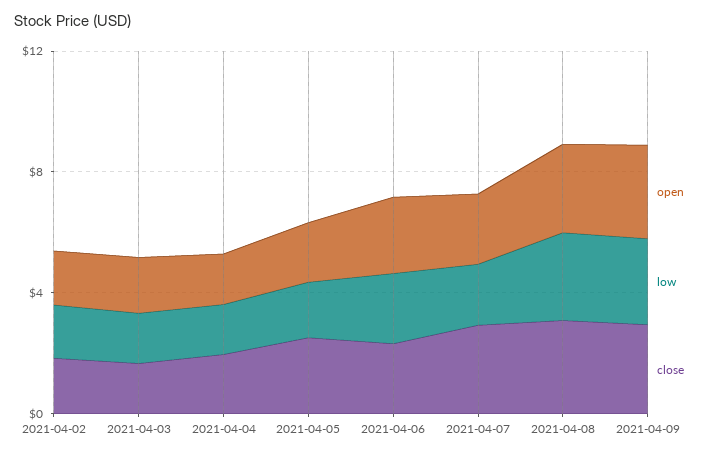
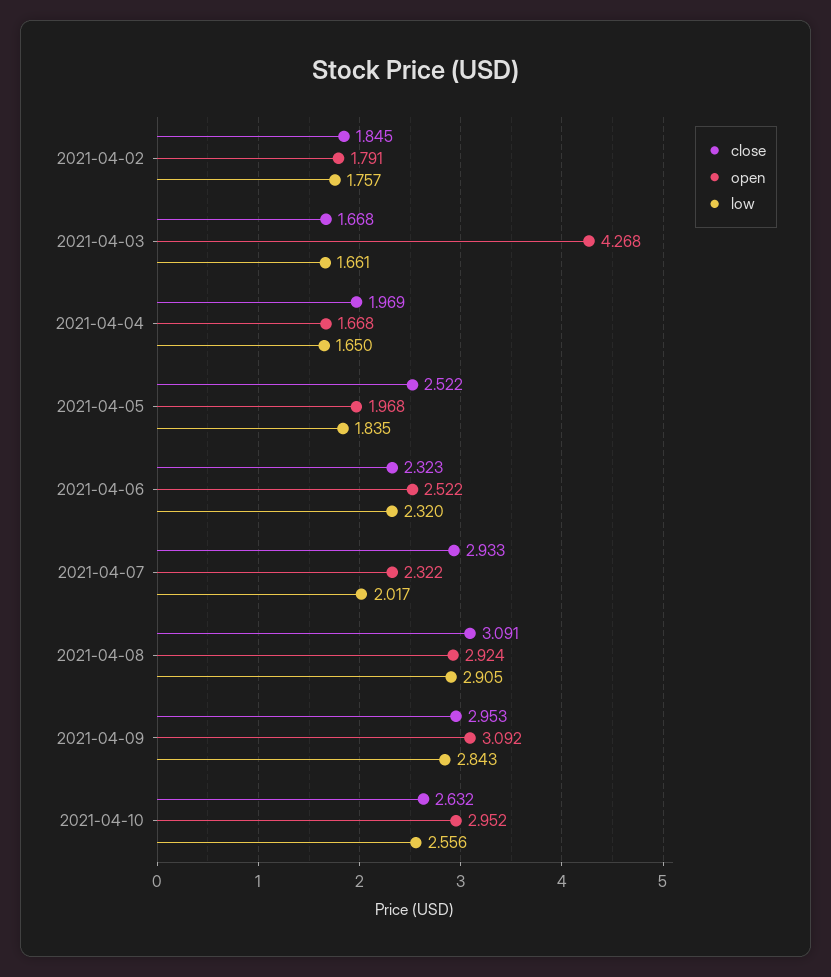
open, 2021-04-03: 2 -> 4.268
close, 2021-04-10: none -> 2.632
open, 2021-04-10: none -> 2.952
low, 2021-04-10: none -> 2.556

